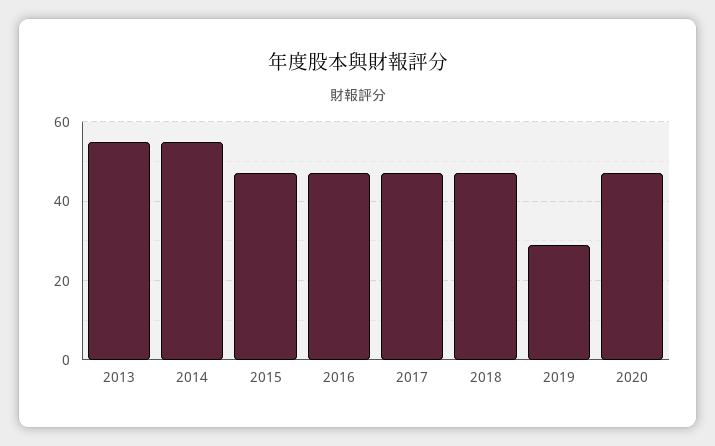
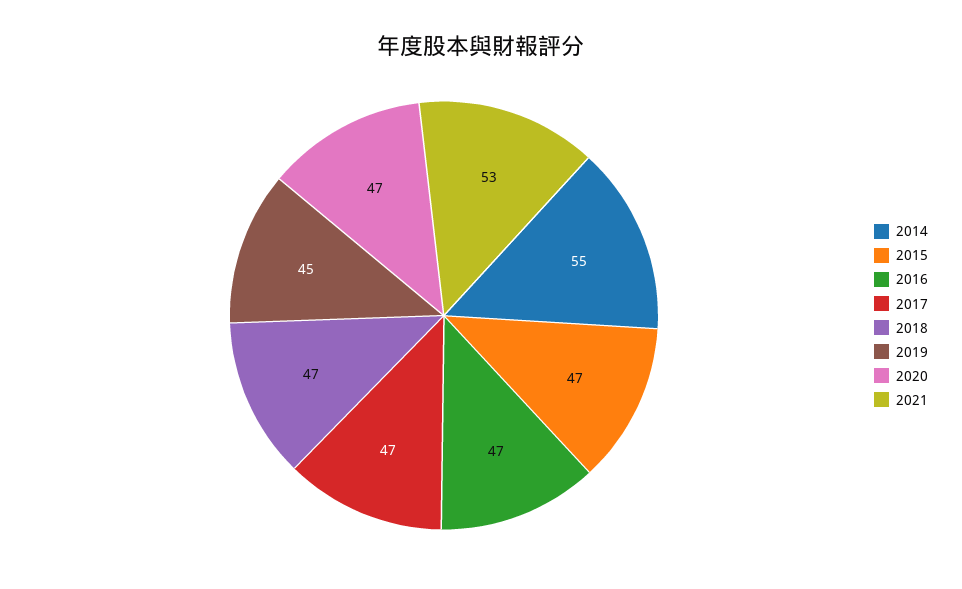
2013: 55 -> none
2019: 30 -> 45
2021: none -> 53

